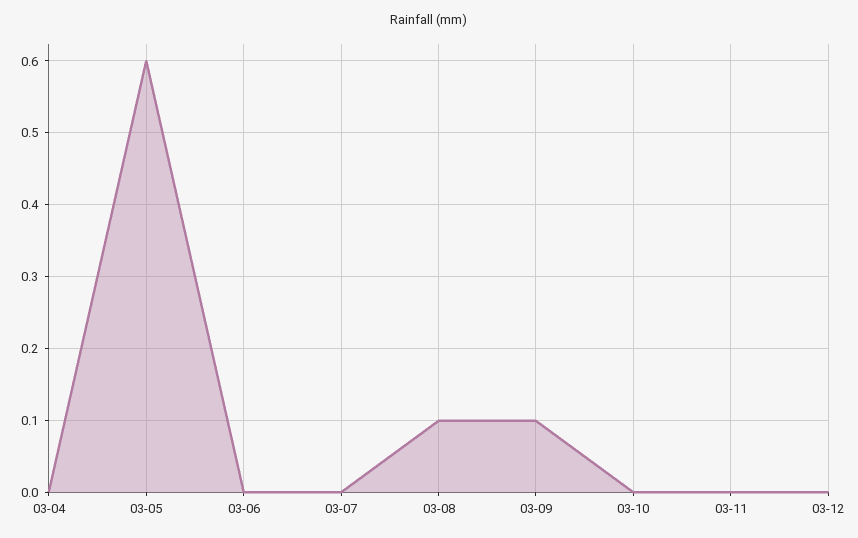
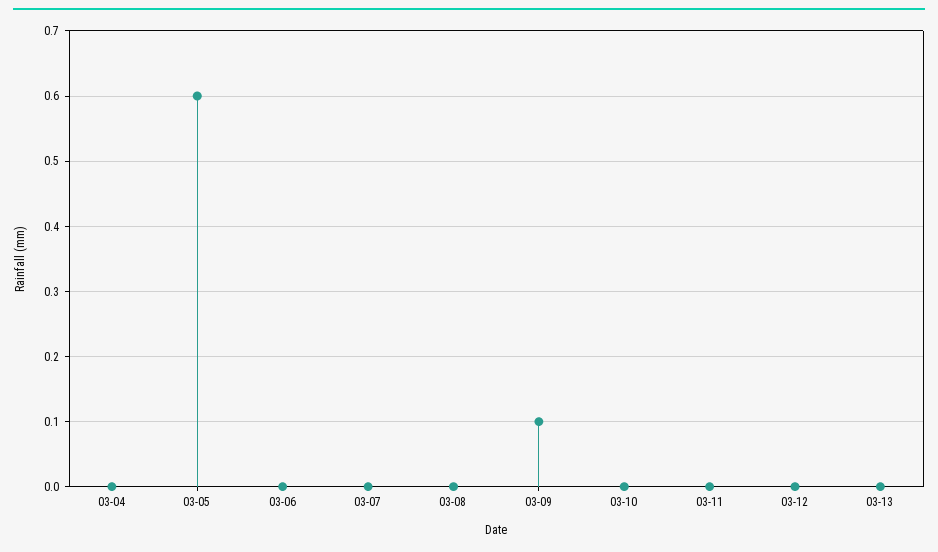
03-08: 0.1 -> 0
03-13: none -> 0

